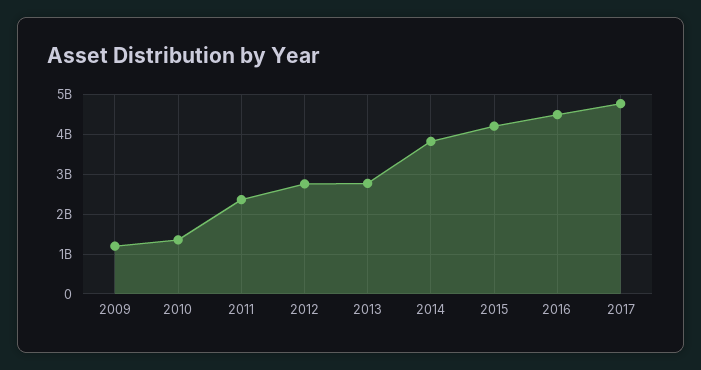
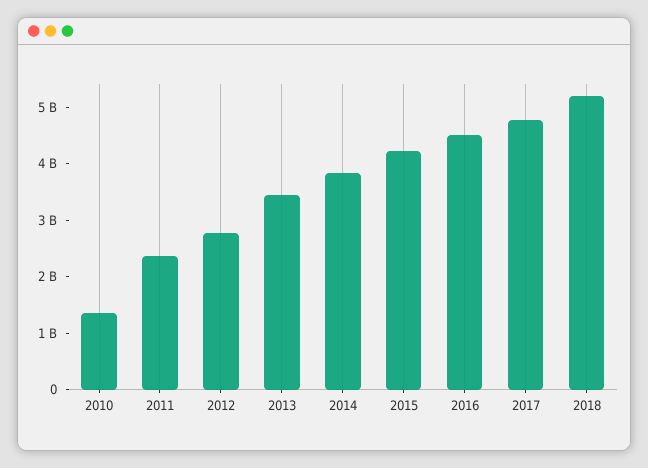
2009: 1200000000 -> none
2013: 2800000000 -> 3400000000
2018: none -> 5200000000

